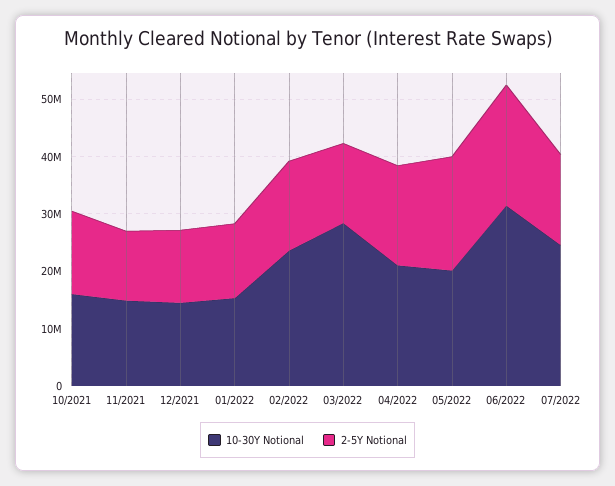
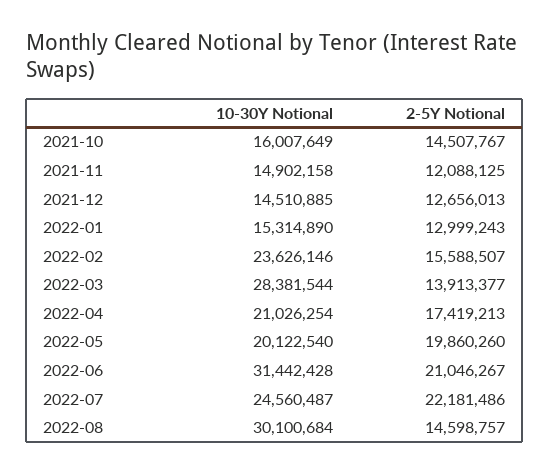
2-5Y Notional, 07/2022: 16000000 -> 22181486
10-30Y Notional, 2022-08: none -> 30100684
2-5Y Notional, 2022-08: none -> 14598757

